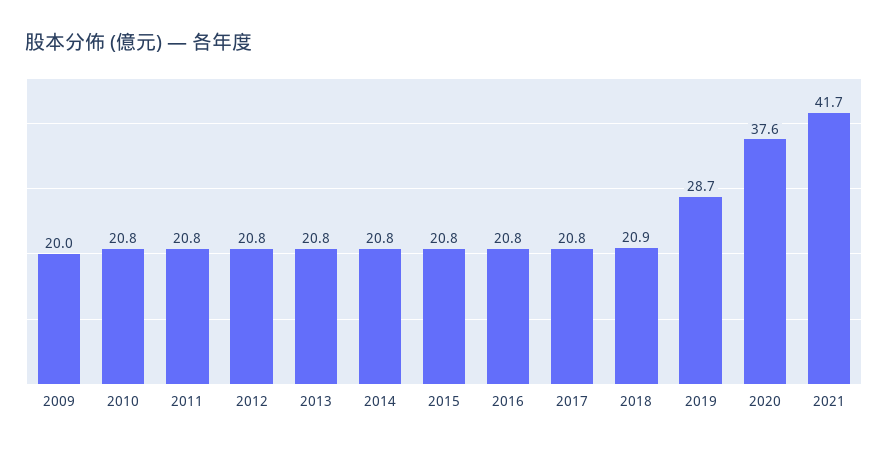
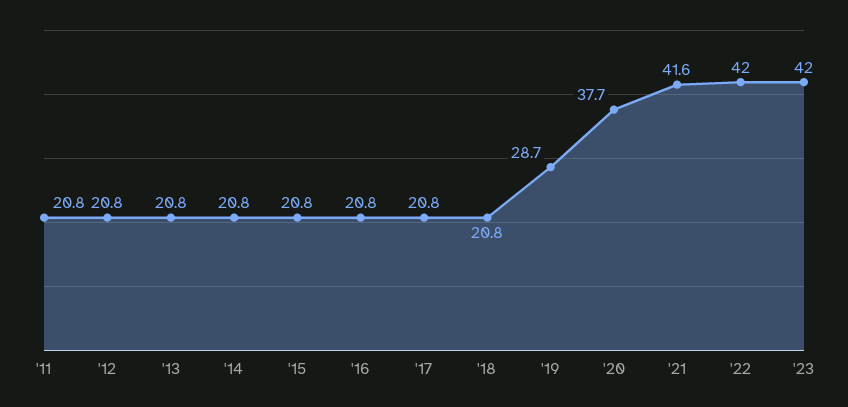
2009: 20 -> none
2010: 20.8 -> none
2018: 20.9 -> 20.8
2020: 37.6 -> 37.7
2021: 41.7 -> 41.6
'22: none -> 42
'23: none -> 42

